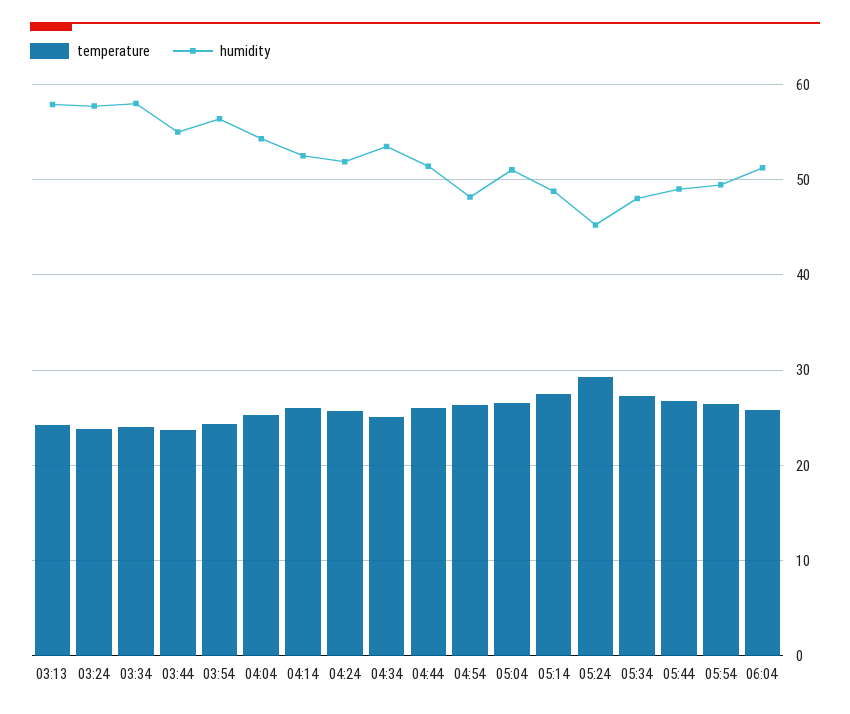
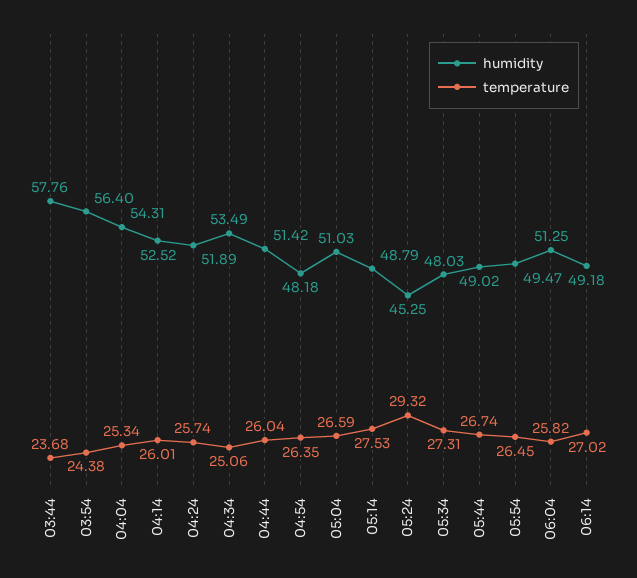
temperature, 03:13: 24 -> none
humidity, 03:13: 58 -> none
temperature, 03:24: 24 -> none
humidity, 03:24: 58 -> none
temperature, 03:34: 24 -> none
humidity, 03:34: 58 -> none
humidity, 03:44: 55 -> 57.76
humidity, 06:14: none -> 49.18
temperature, 06:14: none -> 27.02

